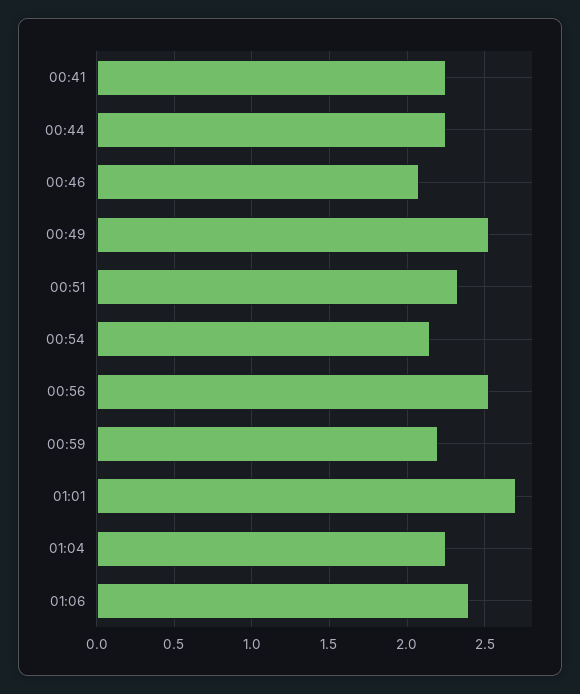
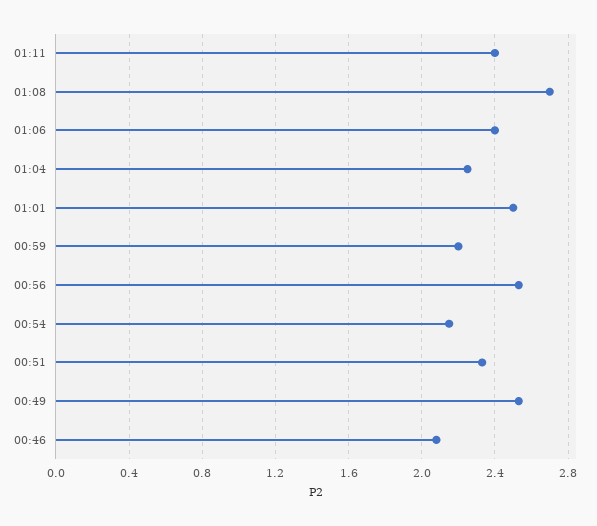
00:41: 2.25 -> none
00:44: 2.25 -> none
01:01: 2.7 -> 2.5
01:11: none -> 2.4
01:08: none -> 2.7

